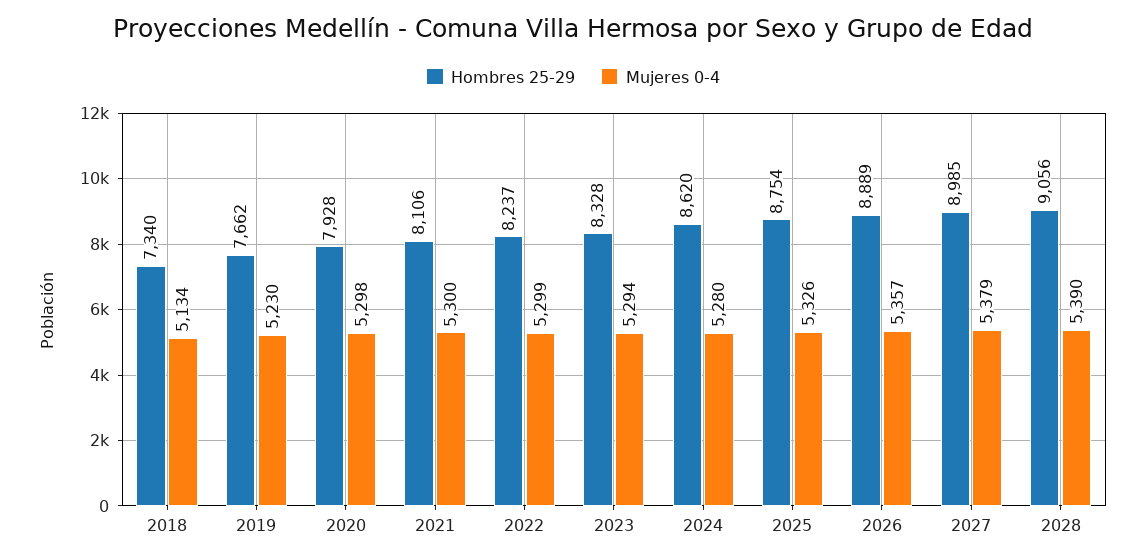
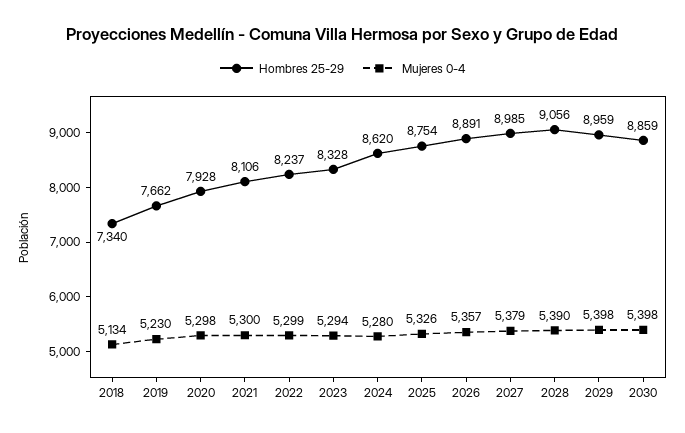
Hombres 25-29, 2026: 8889 -> 8891
Hombres 25-29, 2029: none -> 8959
Mujeres 0-4, 2029: none -> 5398
Hombres 25-29, 2030: none -> 8859
Mujeres 0-4, 2030: none -> 5398

